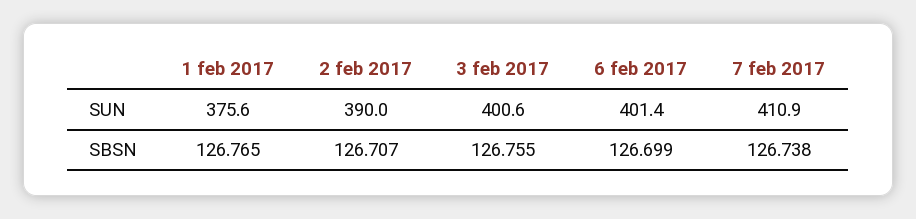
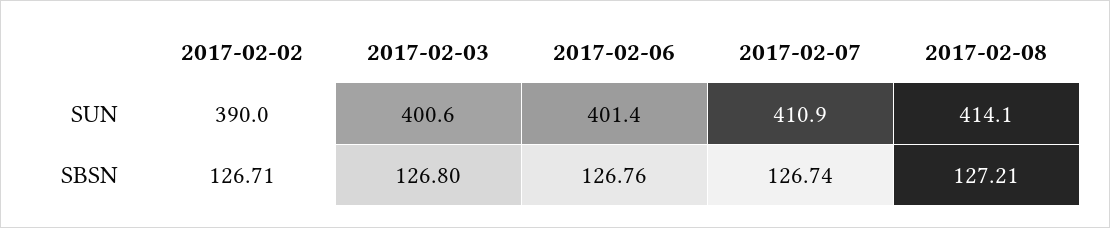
1 feb 2017, SUN: 375.6 -> none
1 feb 2017, SBSN: 126.765 -> none
3 feb 2017, SBSN: 126.755 -> 126.8
6 feb 2017, SBSN: 126.699 -> 126.76
2017-02-08, SUN: none -> 414.1
2017-02-08, SBSN: none -> 127.21

